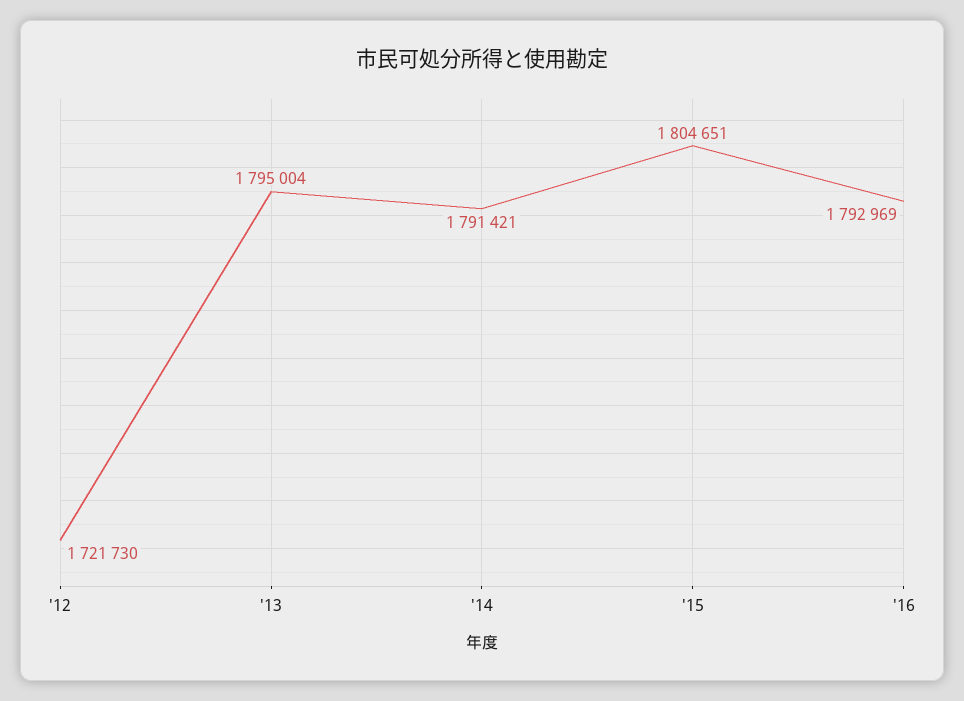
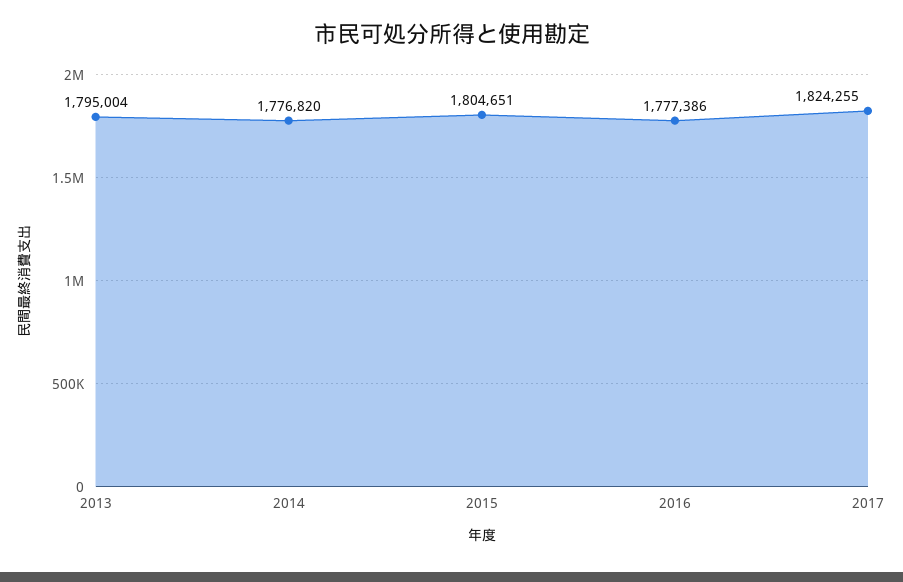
'12: 1721730 -> none
'14: 1791421 -> 1776820
'16: 1792969 -> 1777386
2017: none -> 1824255

